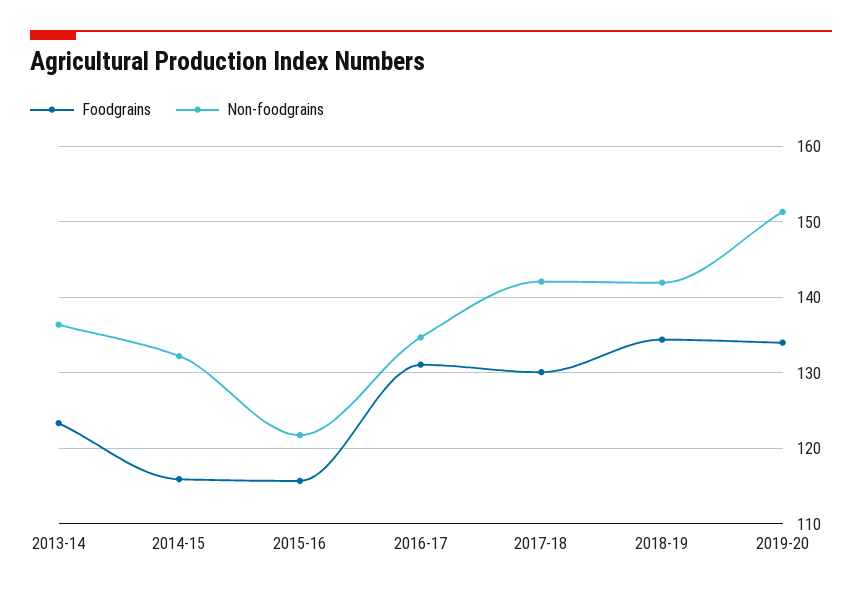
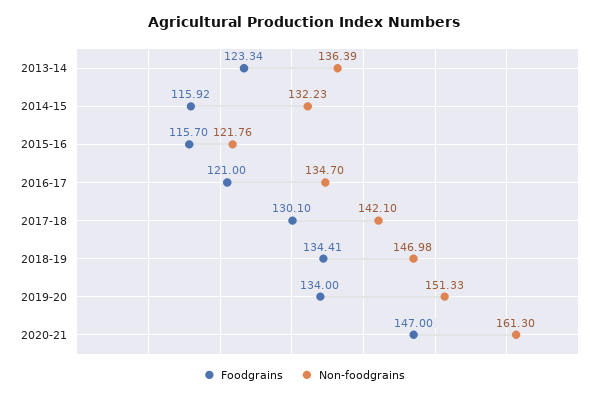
Foodgrains, 2016-17: 131 -> 121
Non-foodgrains, 2018-19: 142 -> 146.98
Foodgrains, 2020-21: none -> 147
Non-foodgrains, 2020-21: none -> 161.3

